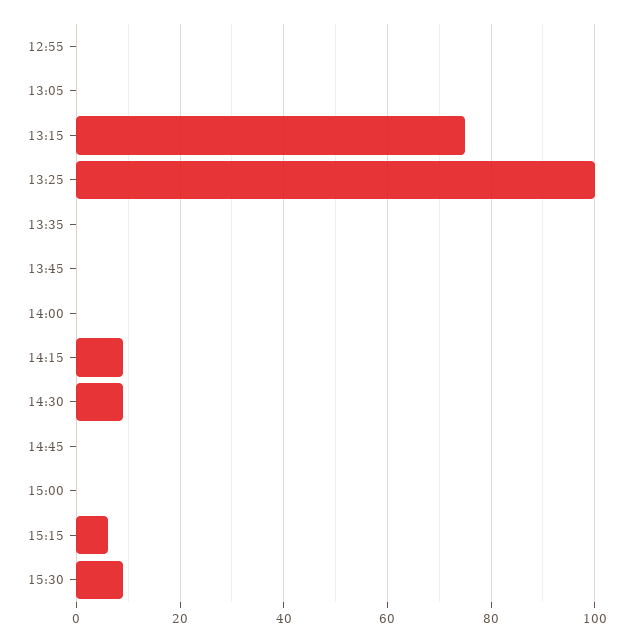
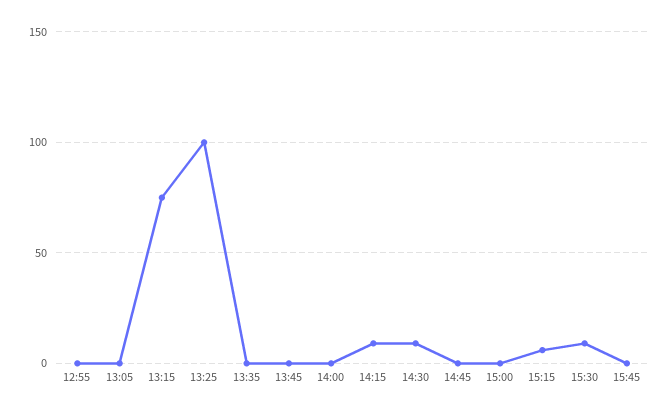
15:45: none -> 0

